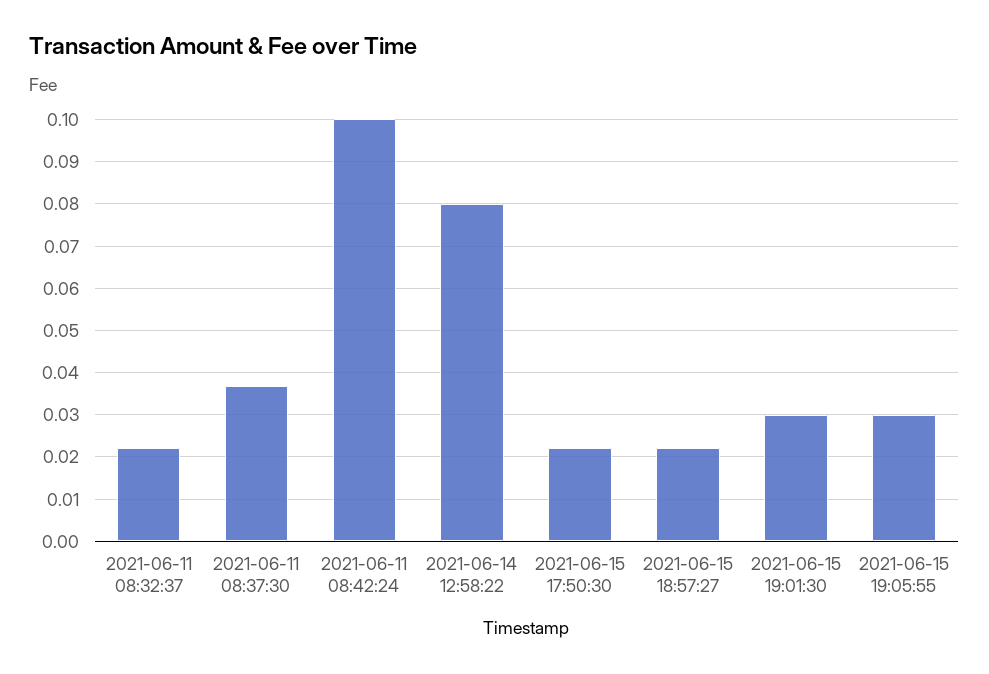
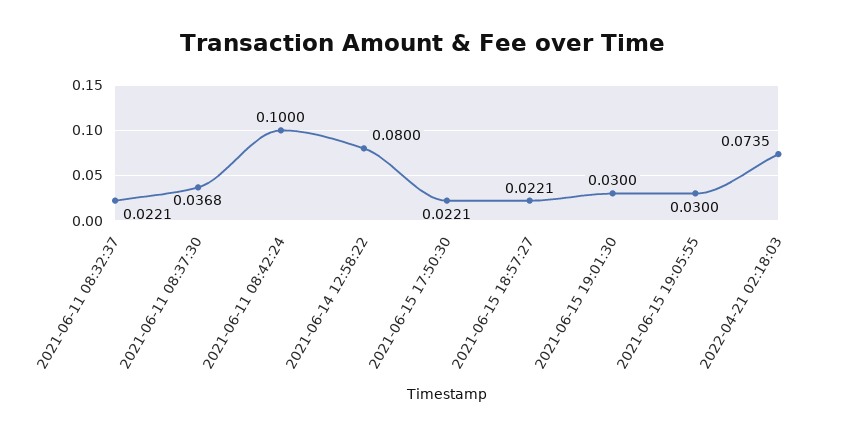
2022-04-21 02:18:03: none -> 0.0735

